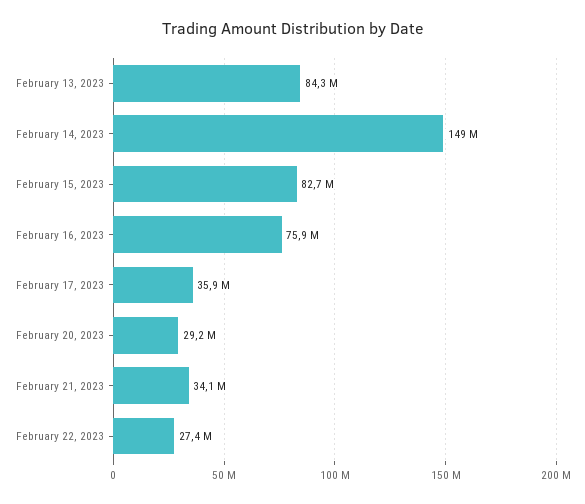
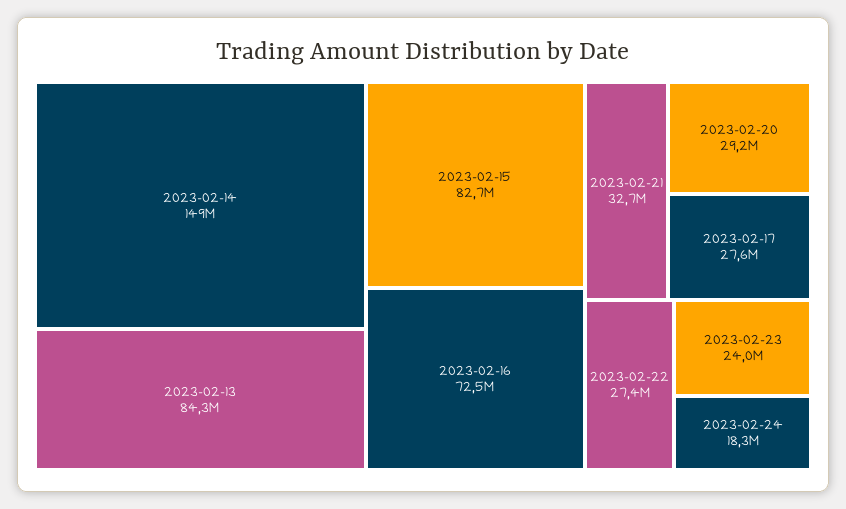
February 16, 2023: 75900000 -> 72500000
February 17, 2023: 35900000 -> 27600000
February 21, 2023: 34100000 -> 32700000
2023-02-23: none -> 24000000
2023-02-24: none -> 18300000

